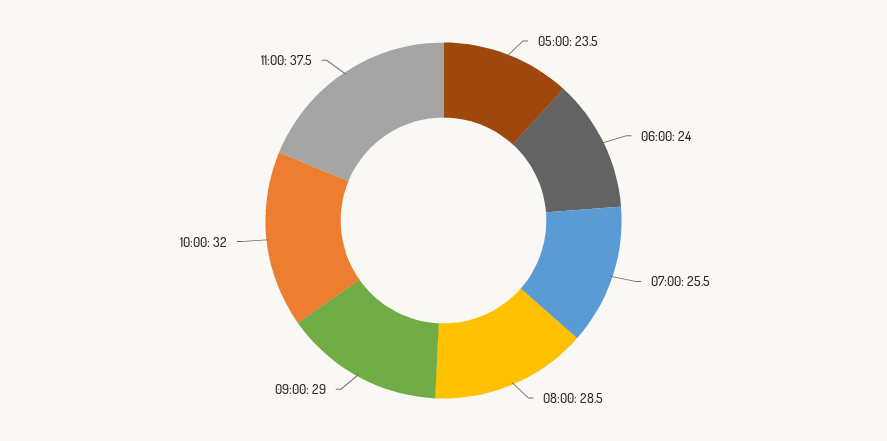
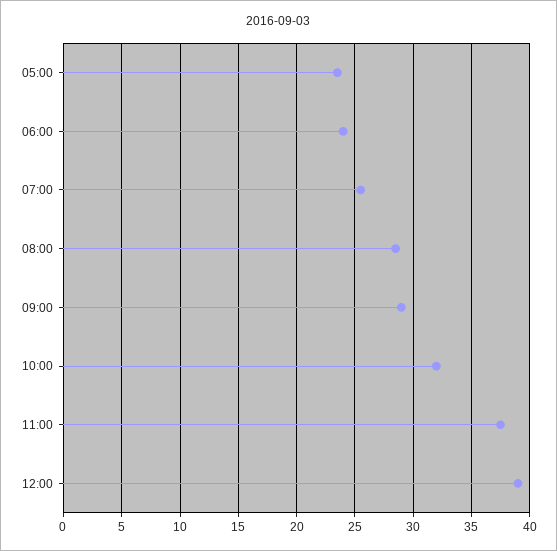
12:00: none -> 39

